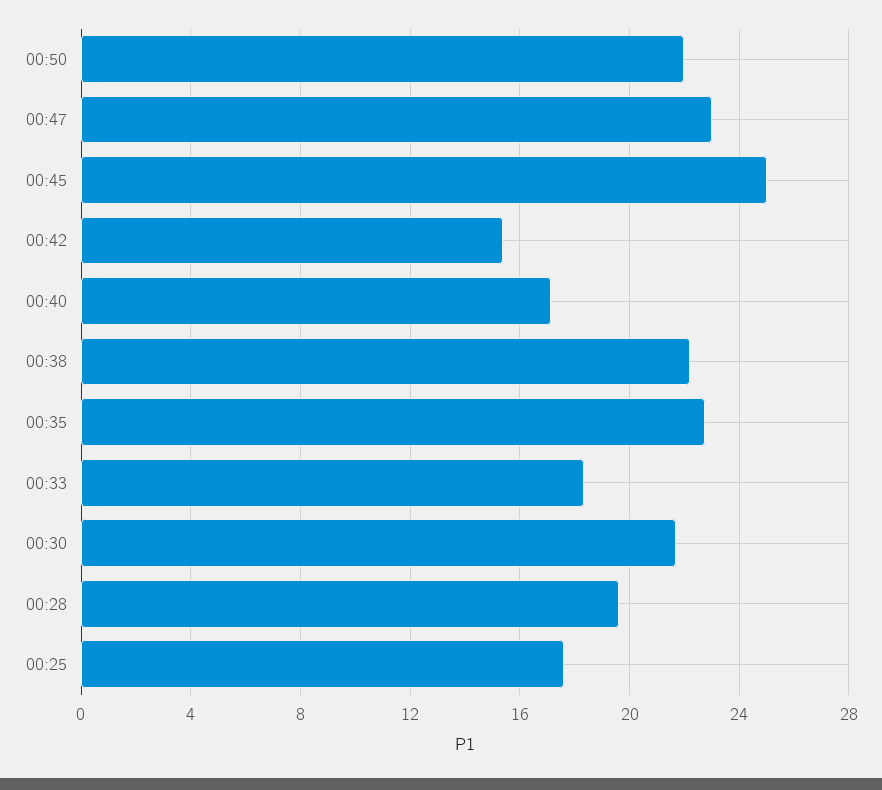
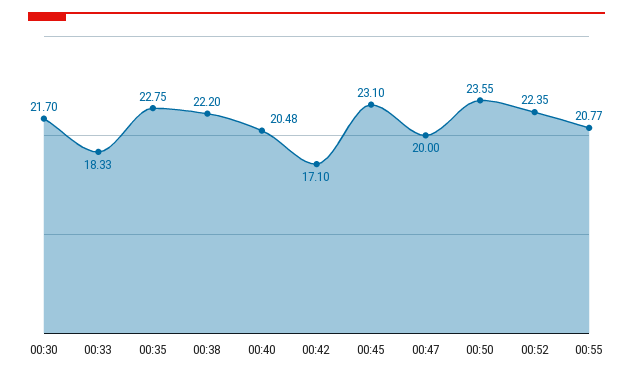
00:50: 22 -> 23.55
00:47: 23 -> 20
00:45: 25 -> 23.1
00:42: 15.5 -> 17.1
00:40: 17 -> 20.48
00:28: 19.5 -> none
00:25: 17.5 -> none
00:52: none -> 22.35
00:55: none -> 20.77

